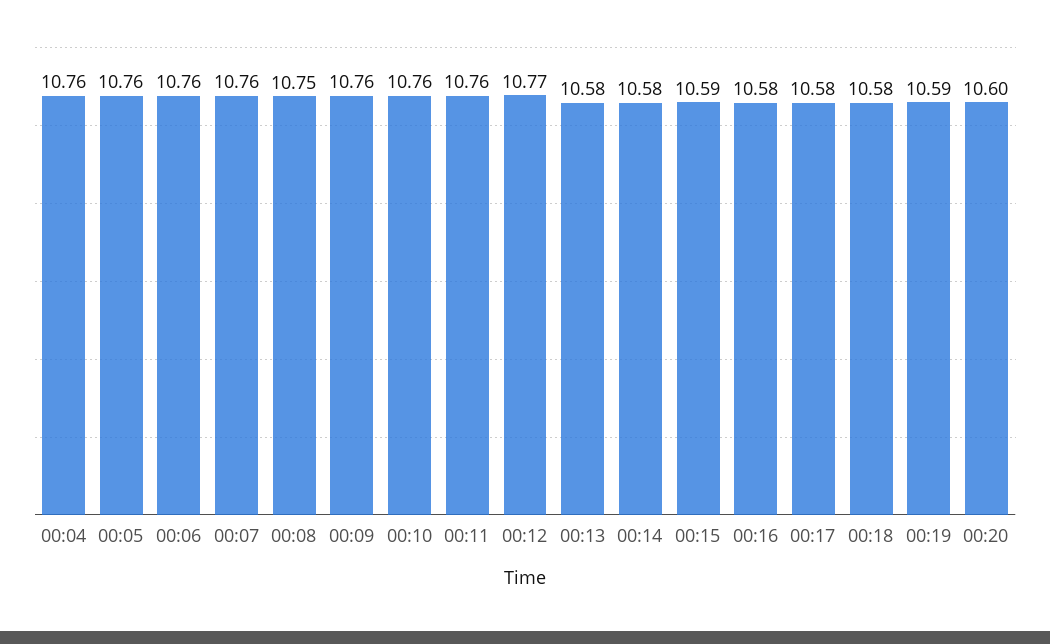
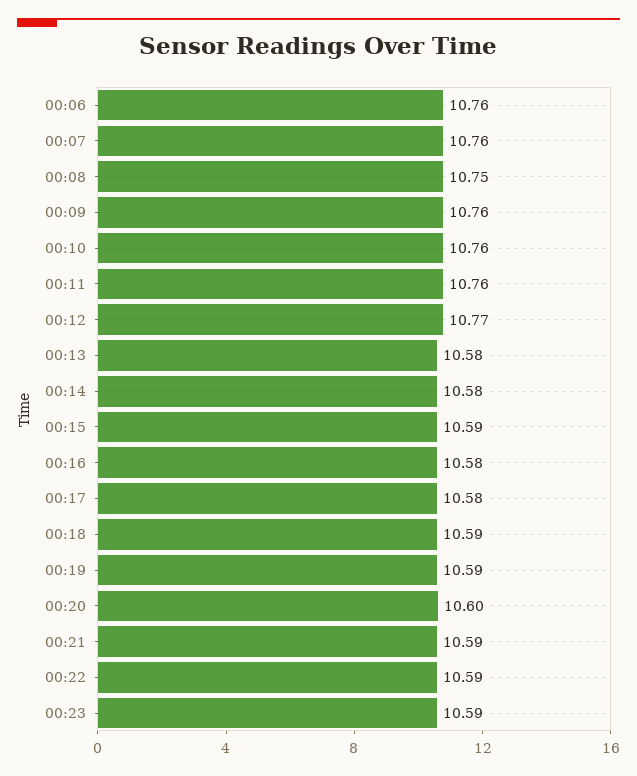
00:04: 10.76 -> none
00:05: 10.76 -> none
00:18: 10.58 -> 10.59
00:21: none -> 10.59
00:22: none -> 10.59
00:23: none -> 10.59

